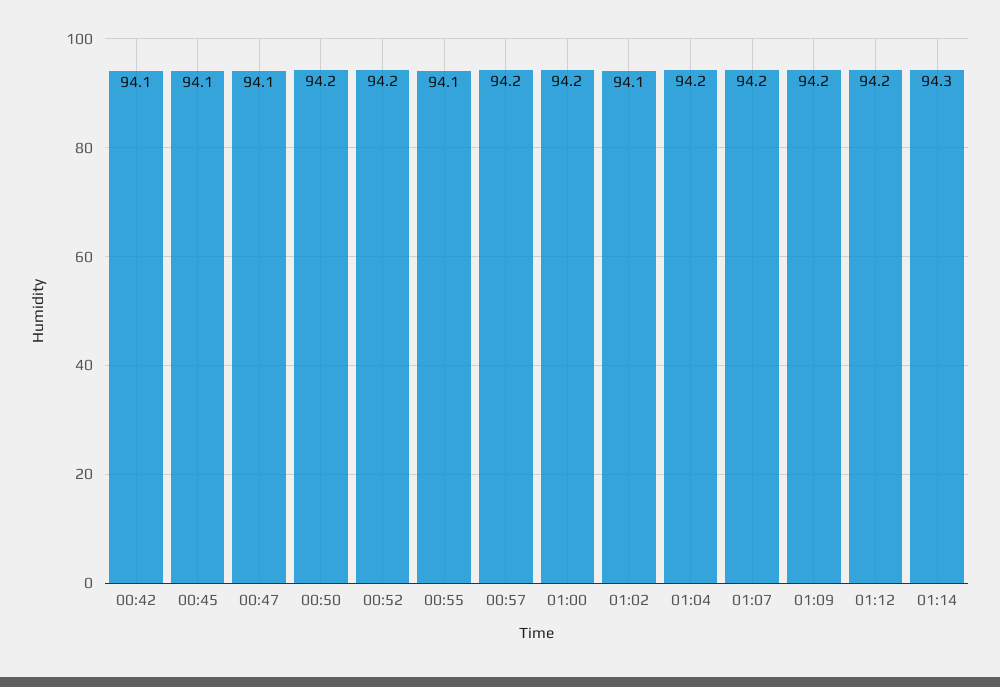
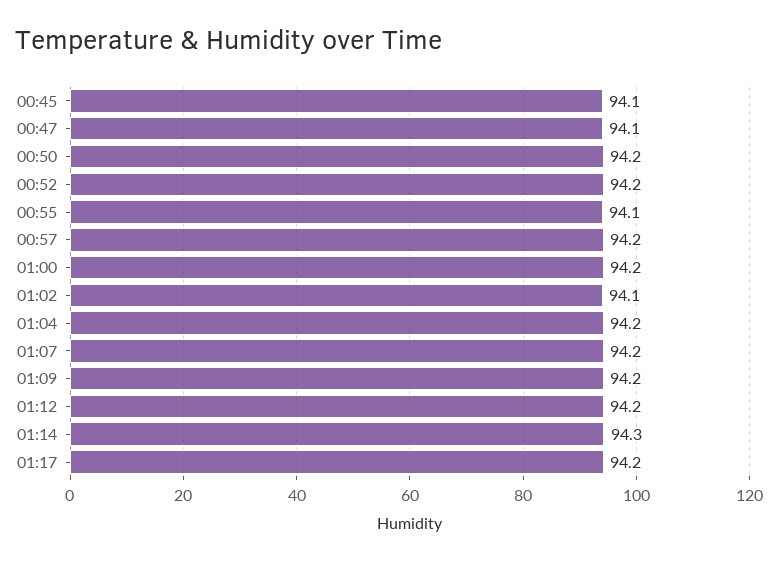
00:42: 94.1 -> none
01:17: none -> 94.2

